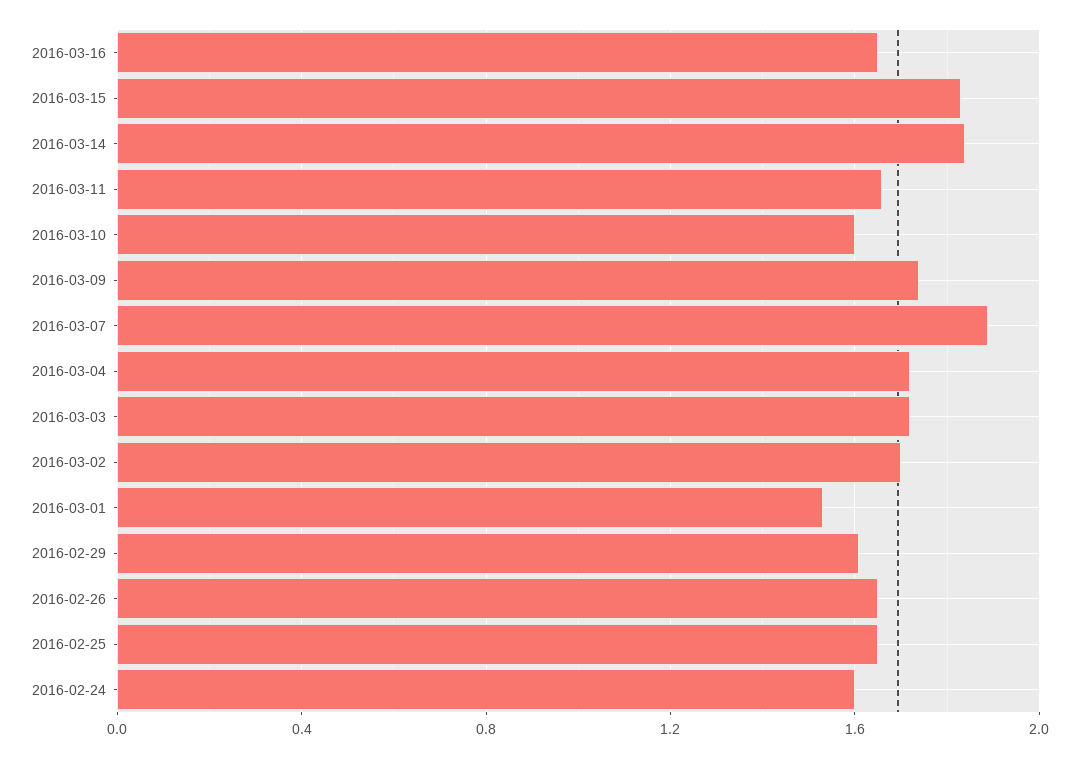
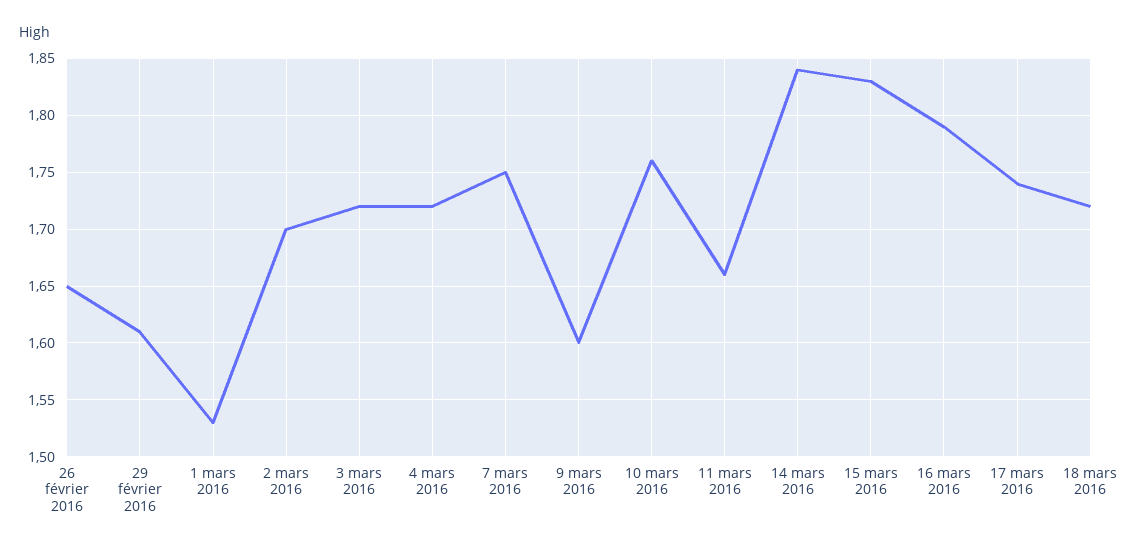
2016-03-16: 1.65 -> 1.79
2016-03-10: 1.6 -> 1.76
2016-03-09: 1.75 -> 1.6
2016-03-07: 1.9 -> 1.75
2016-02-25: 1.65 -> none
2016-02-24: 1.6 -> none
17 mars 2016: none -> 1.74
18 mars 2016: none -> 1.72

